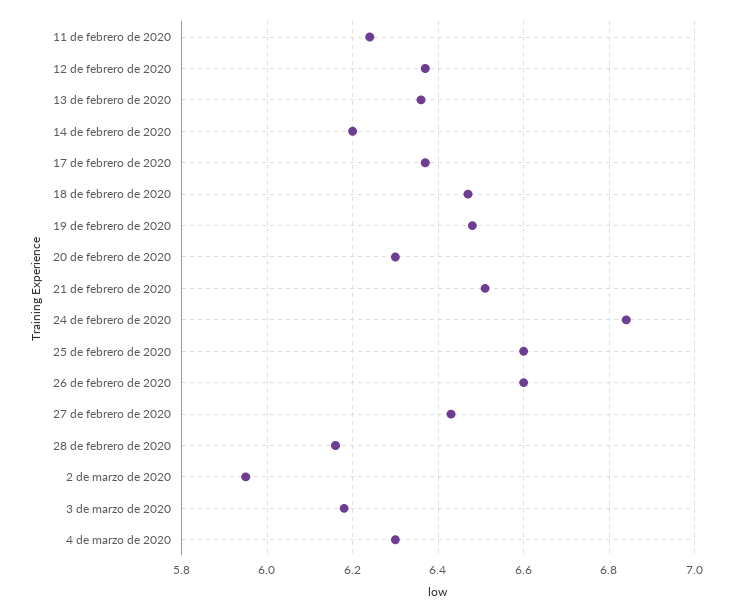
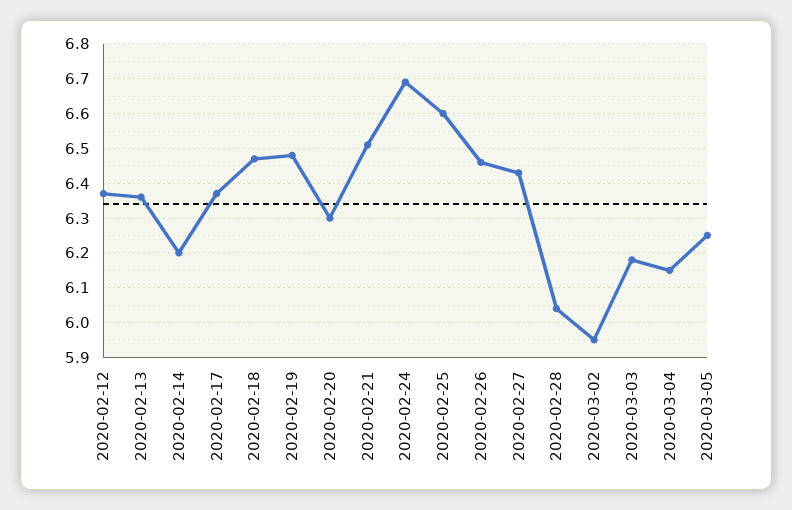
11 de febrero de 2020: 6.25 -> none
24 de febrero de 2020: 6.85 -> 6.7
26 de febrero de 2020: 6.6 -> 6.45
28 de febrero de 2020: 6.15 -> 6.05
4 de marzo de 2020: 6.3 -> 6.15
2020-03-05: none -> 6.25

